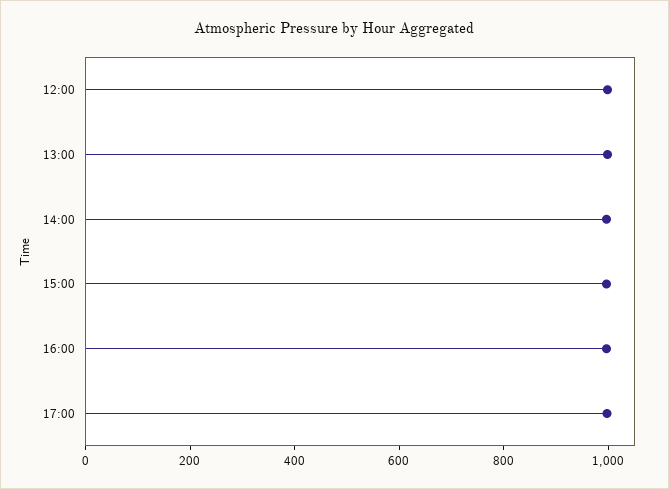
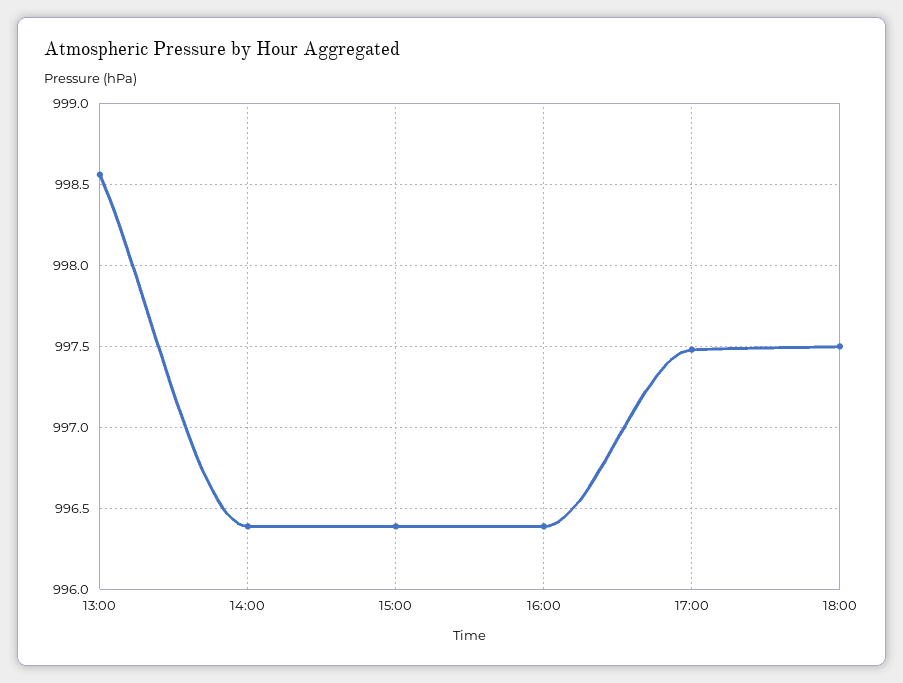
12:00: 1000 -> none
18:00: none -> 997.5

